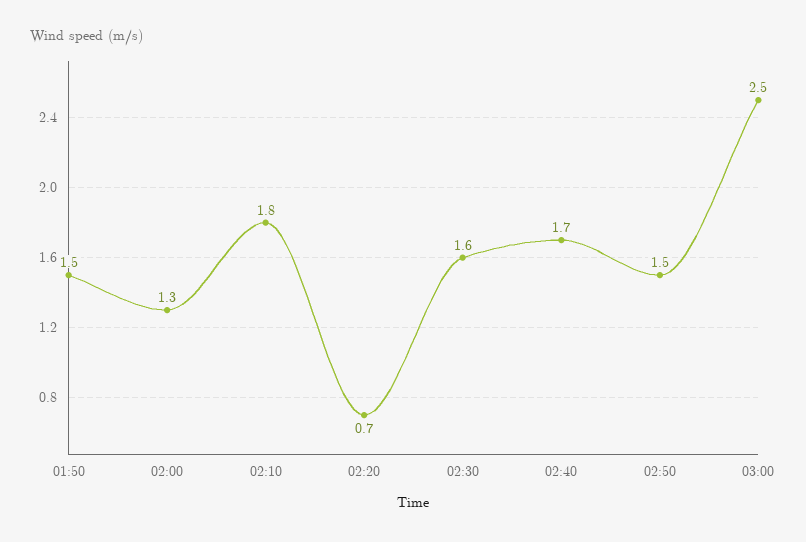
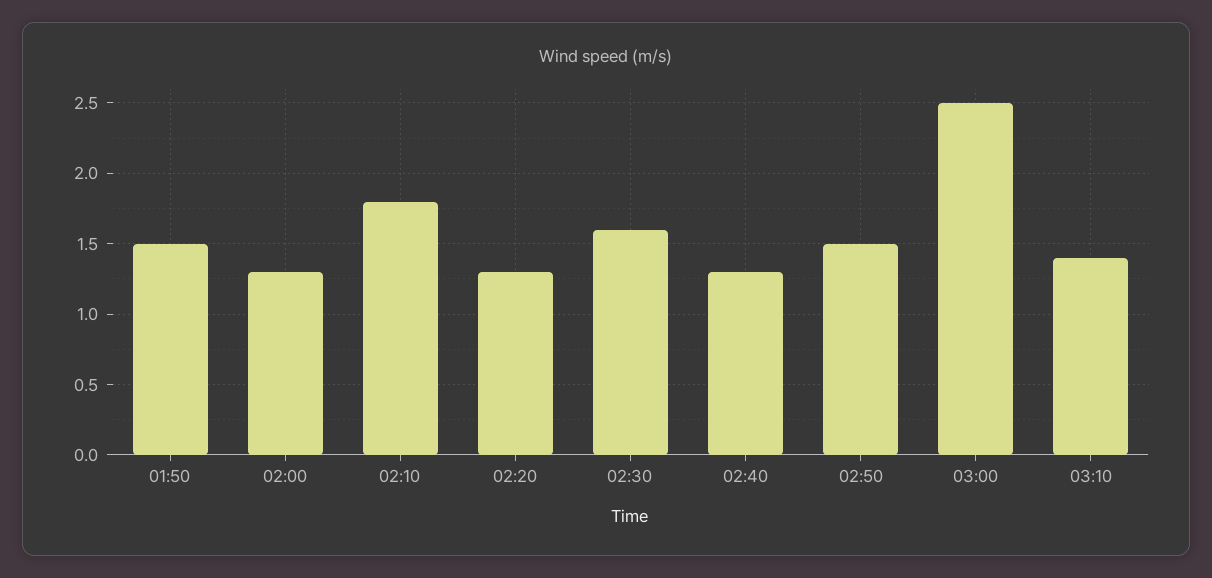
02:20: 0.7 -> 1.3
02:40: 1.7 -> 1.3
03:10: none -> 1.4

